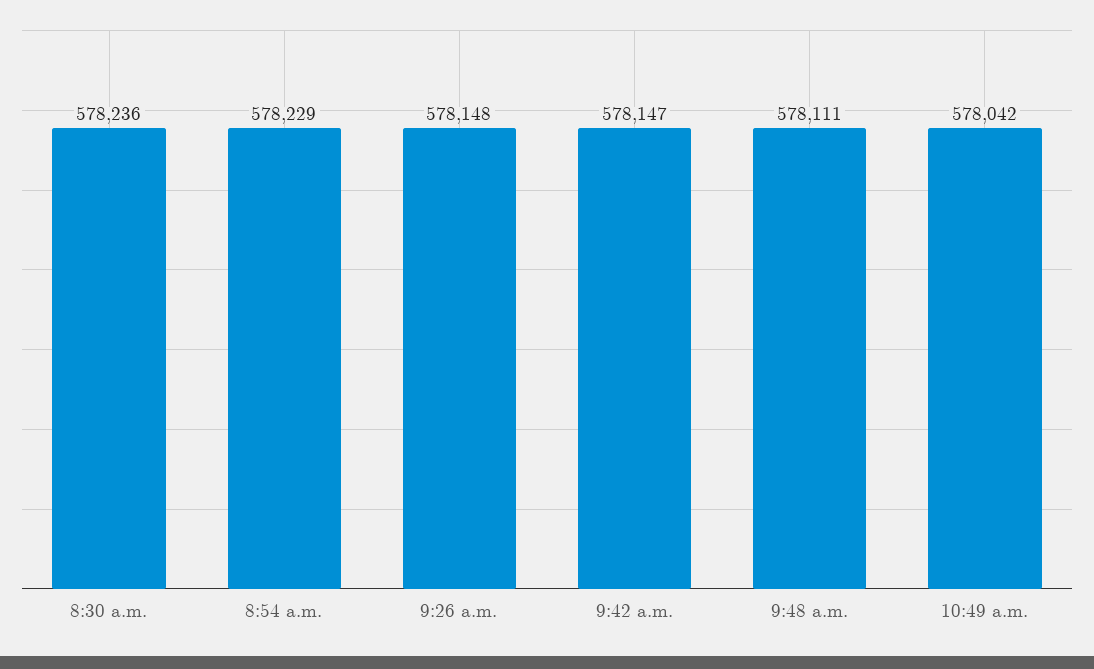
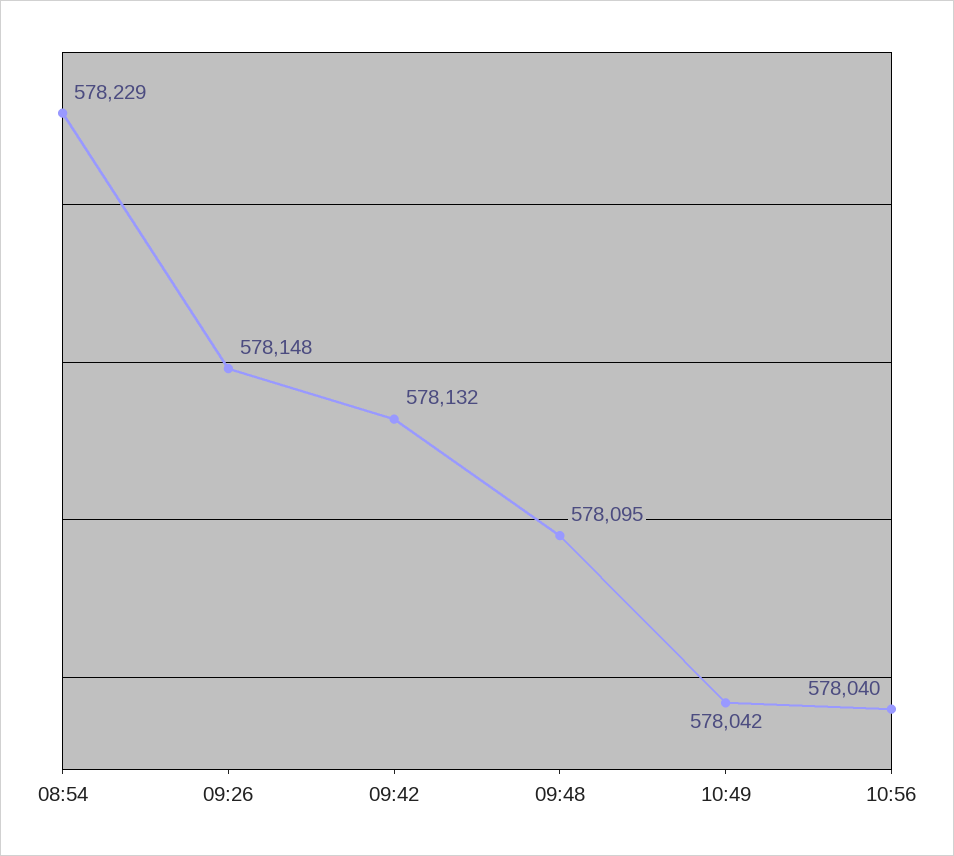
8:30 a.m.: 578236 -> none
9:42 a.m.: 578147 -> 578132
9:48 a.m.: 578111 -> 578095
10:56: none -> 578040

